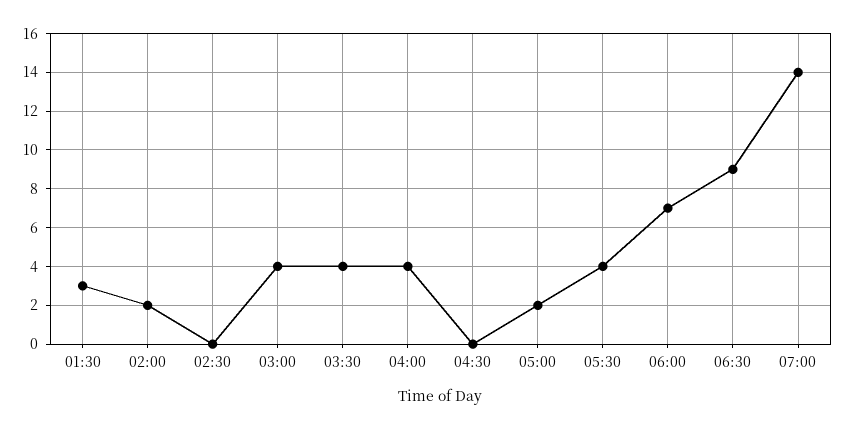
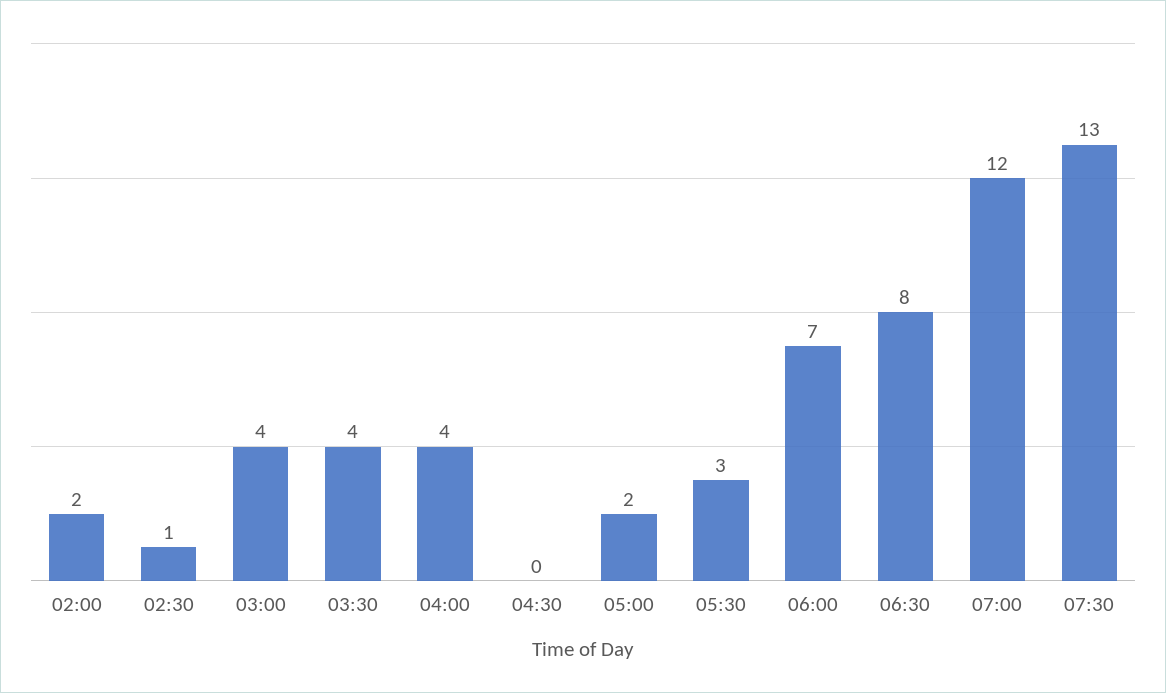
01:30: 3 -> none
02:30: 0 -> 1
05:30: 4 -> 3
06:30: 9 -> 8
07:00: 14 -> 12
07:30: none -> 13

